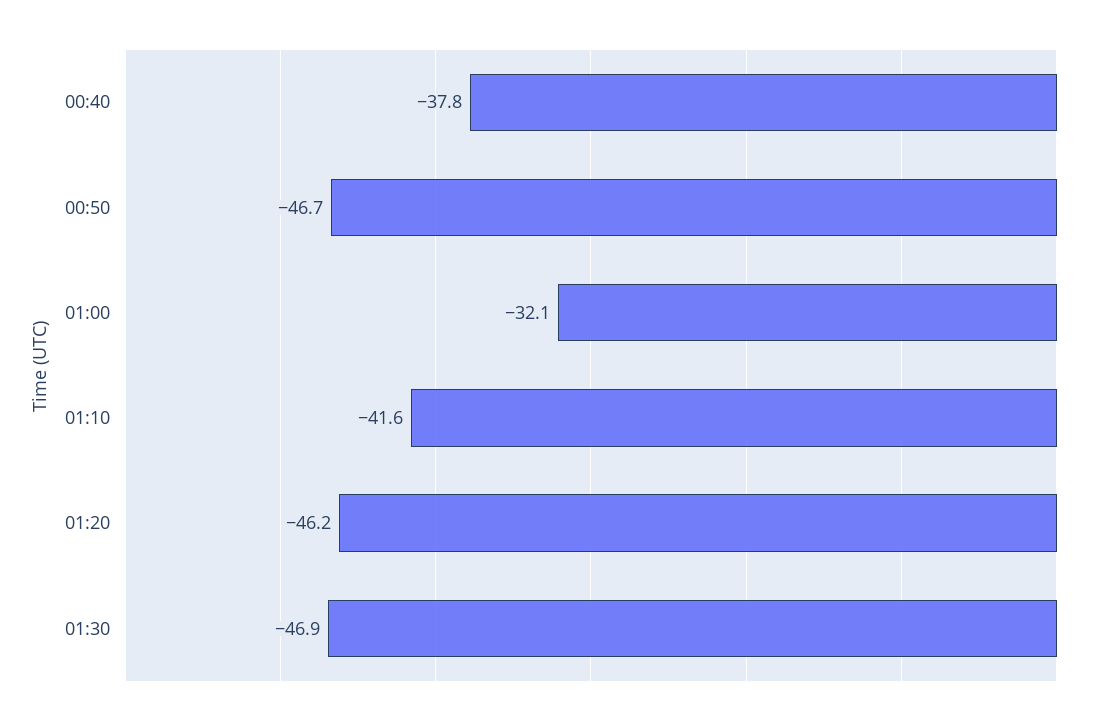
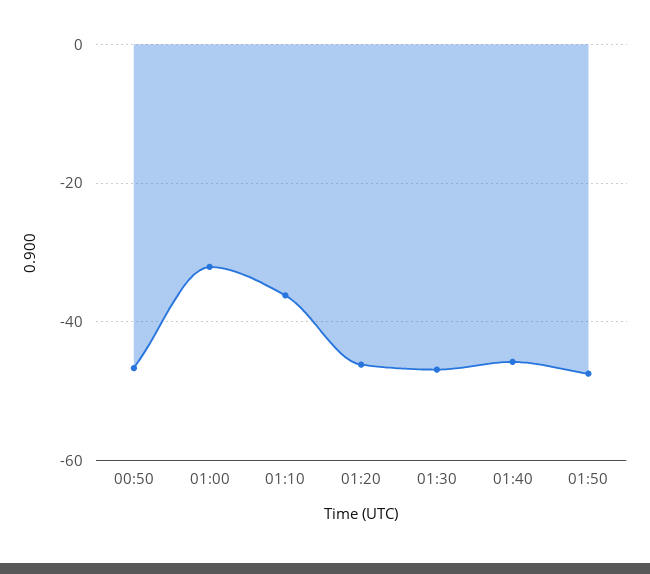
00:40: -37.8 -> none
01:10: -41.6 -> -36
01:40: none -> -46
01:50: none -> -48

